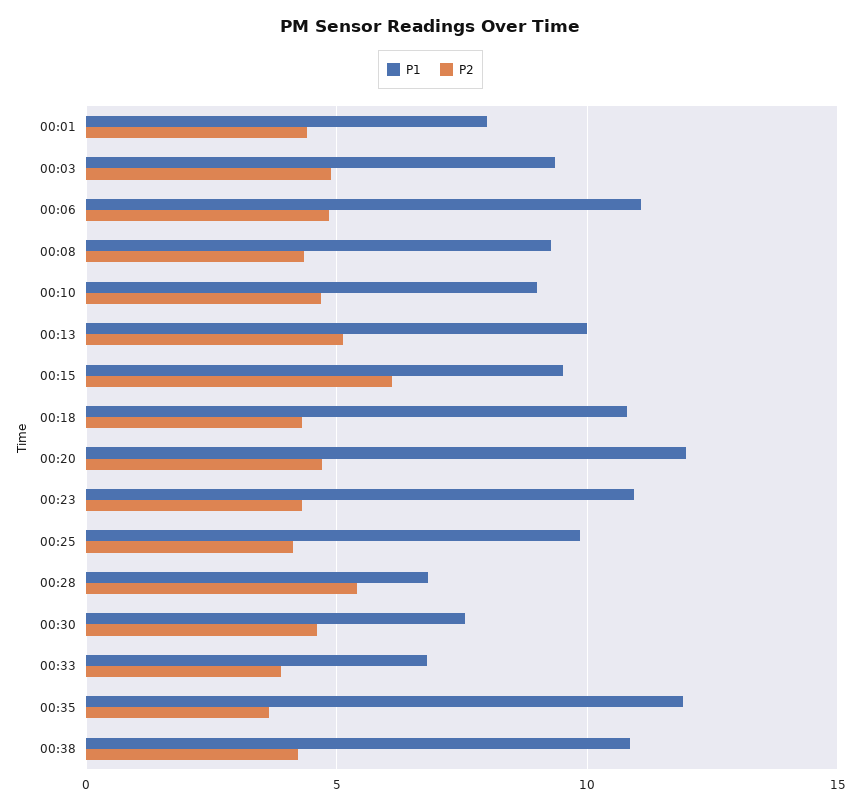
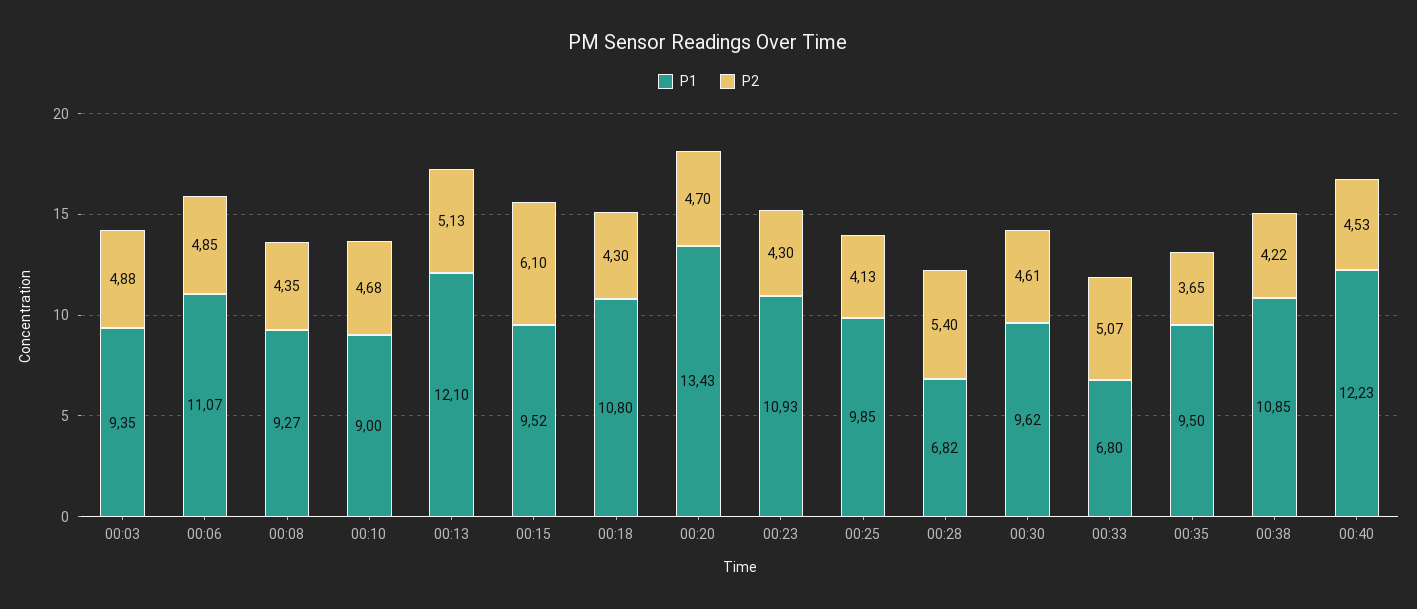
P1, 00:01: 8 -> none
P2, 00:01: 4.5 -> none
P1, 00:13: 10 -> 12.1
P1, 00:20: 12 -> 13.43
P1, 00:30: 7.5 -> 9.62
P2, 00:33: 4 -> 5.07
P1, 00:35: 12 -> 9.5
P1, 00:40: none -> 12.23
P2, 00:40: none -> 4.53

